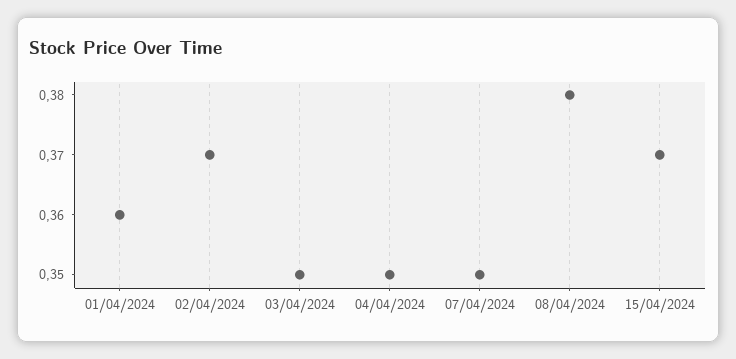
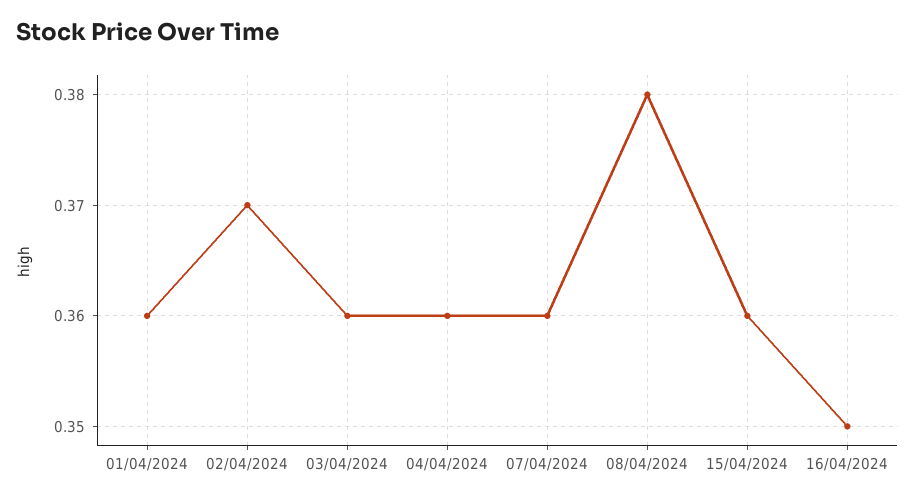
03/04/2024: 0.35 -> 0.36
04/04/2024: 0.35 -> 0.36
07/04/2024: 0.35 -> 0.36
15/04/2024: 0.37 -> 0.36
16/04/2024: none -> 0.35

